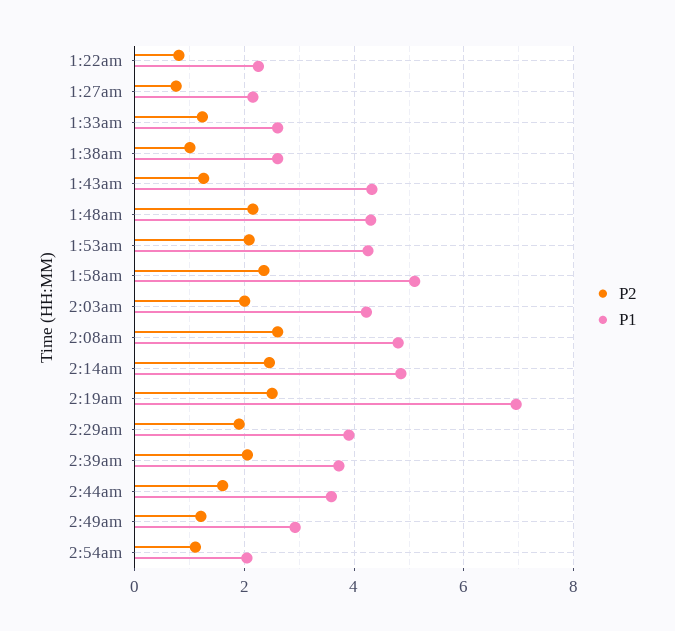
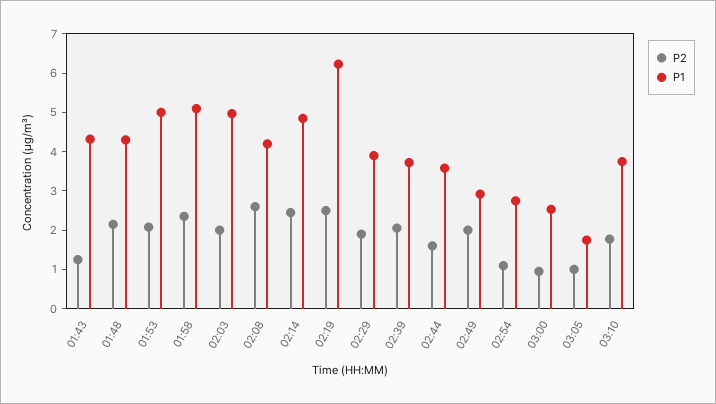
P2, 1:22am: 0.8 -> none
P1, 1:22am: 2.2 -> none
P2, 1:27am: 0.8 -> none
P1, 1:27am: 2.2 -> none
P2, 1:33am: 1.2 -> none
P1, 1:33am: 2.6 -> none
P2, 1:38am: 1 -> none
P1, 1:38am: 2.6 -> none
P1, 1:53am: 4.2 -> 5
P1, 2:03am: 4.2 -> 5
P1, 2:08am: 4.8 -> 4.25
P1, 2:19am: 7 -> 6.25
P2, 2:49am: 1.2 -> 2
P1, 2:54am: 2 -> 2.75
P2, 03:00: none -> 1
P1, 03:00: none -> 2.5
P2, 03:05: none -> 1
P1, 03:05: none -> 1.75
P2, 03:10: none -> 1.75
P1, 03:10: none -> 3.75

